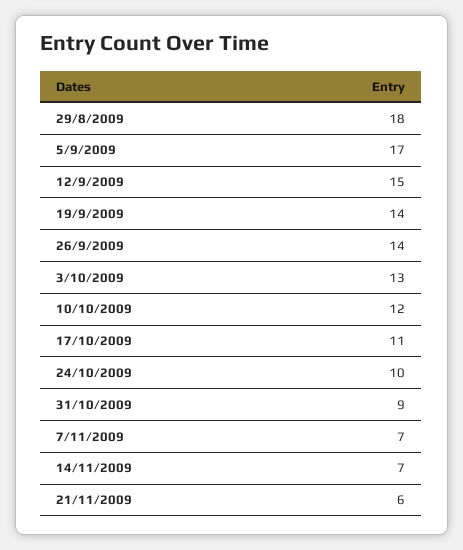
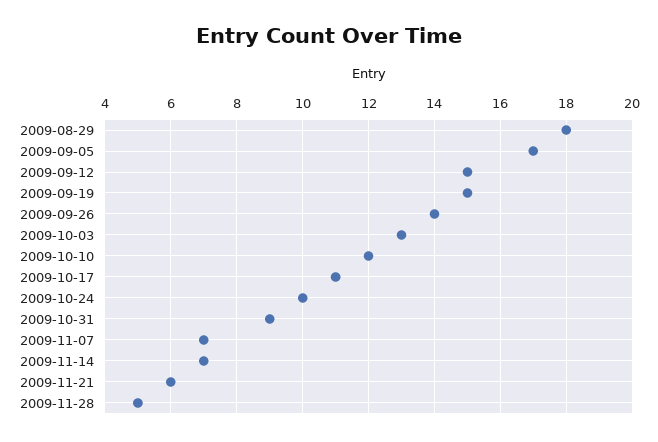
19/9/2009: 14 -> 15
2009-11-28: none -> 5

